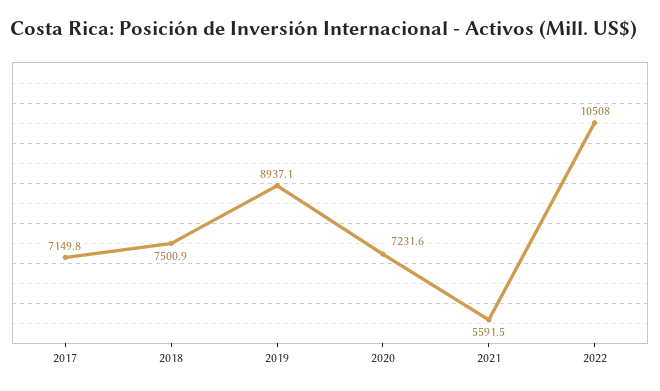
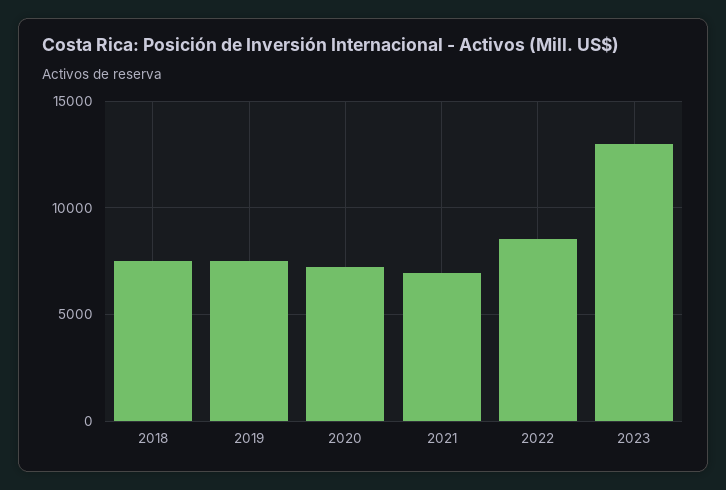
2017: 7149.8 -> none
2019: 8937.1 -> 7500
2021: 5591.5 -> 7000
2022: 10508 -> 8500
2023: none -> 13000

